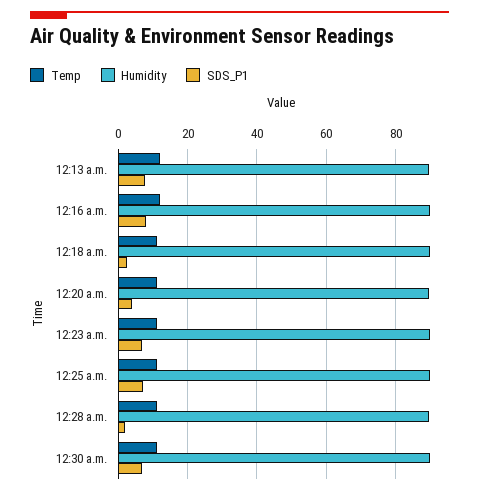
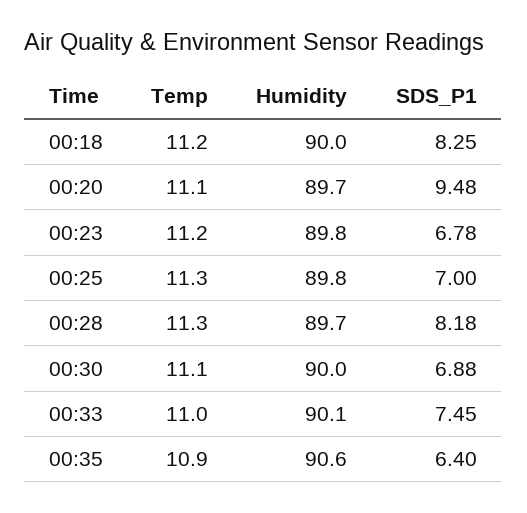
Temp, 12:13 a.m.: 12 -> none
Humidity, 12:13 a.m.: 90 -> none
SDS_P1, 12:13 a.m.: 8 -> none
Temp, 12:16 a.m.: 12 -> none
Humidity, 12:16 a.m.: 90 -> none
SDS_P1, 12:16 a.m.: 8 -> none
SDS_P1, 12:18 a.m.: 2 -> 8.25
SDS_P1, 12:20 a.m.: 4 -> 9.48
SDS_P1, 12:28 a.m.: 2 -> 8.18
Temp, 00:33: none -> 11
Humidity, 00:33: none -> 90.1
SDS_P1, 00:33: none -> 7.45
Temp, 00:35: none -> 10.9
Humidity, 00:35: none -> 90.6
SDS_P1, 00:35: none -> 6.4

